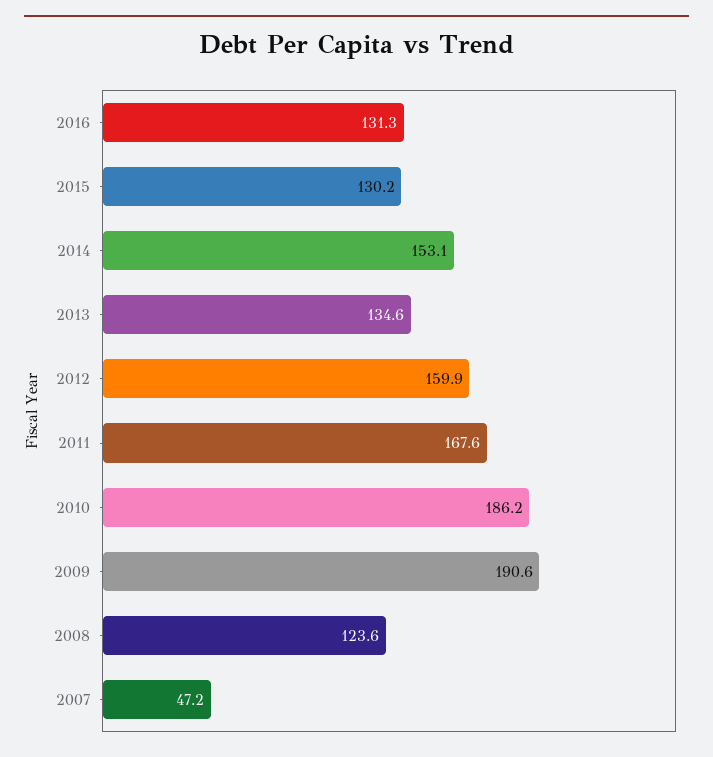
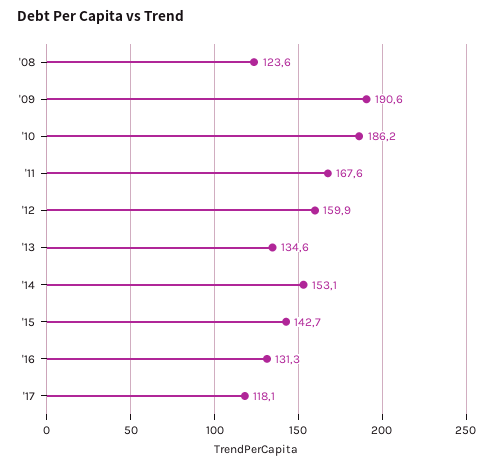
2015: 130.2 -> 142.7
2007: 47.2 -> none
'17: none -> 118.1

